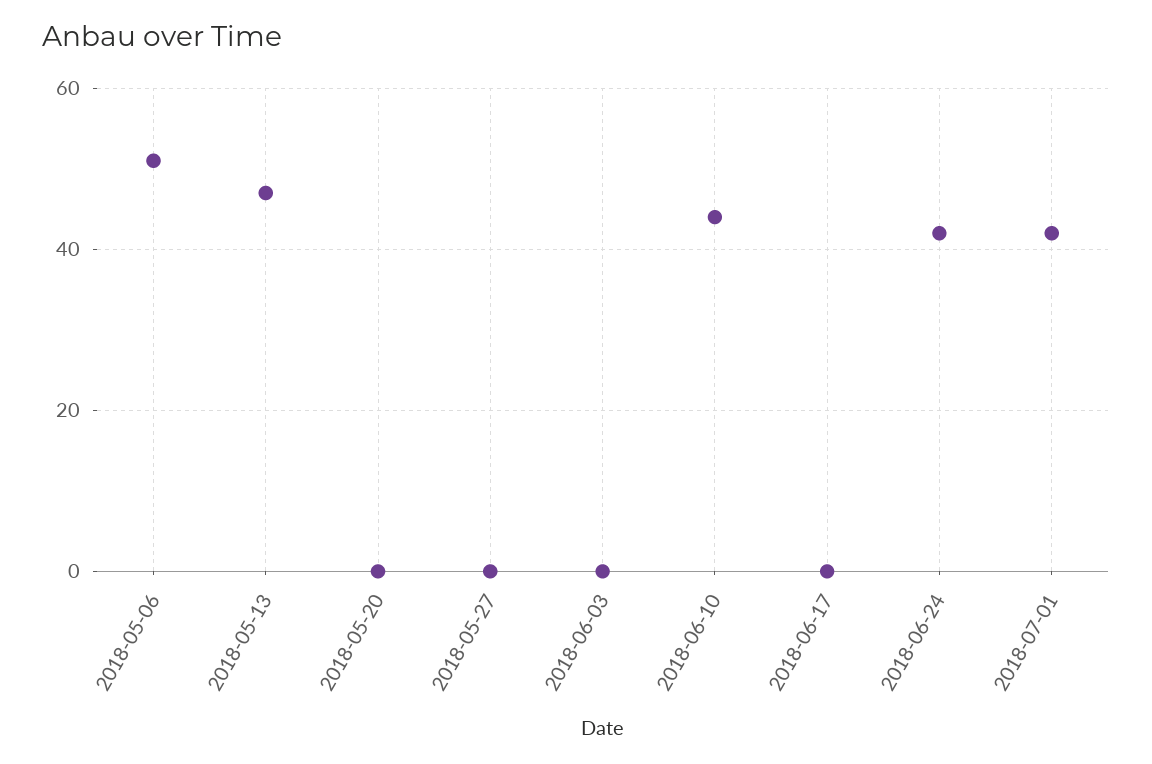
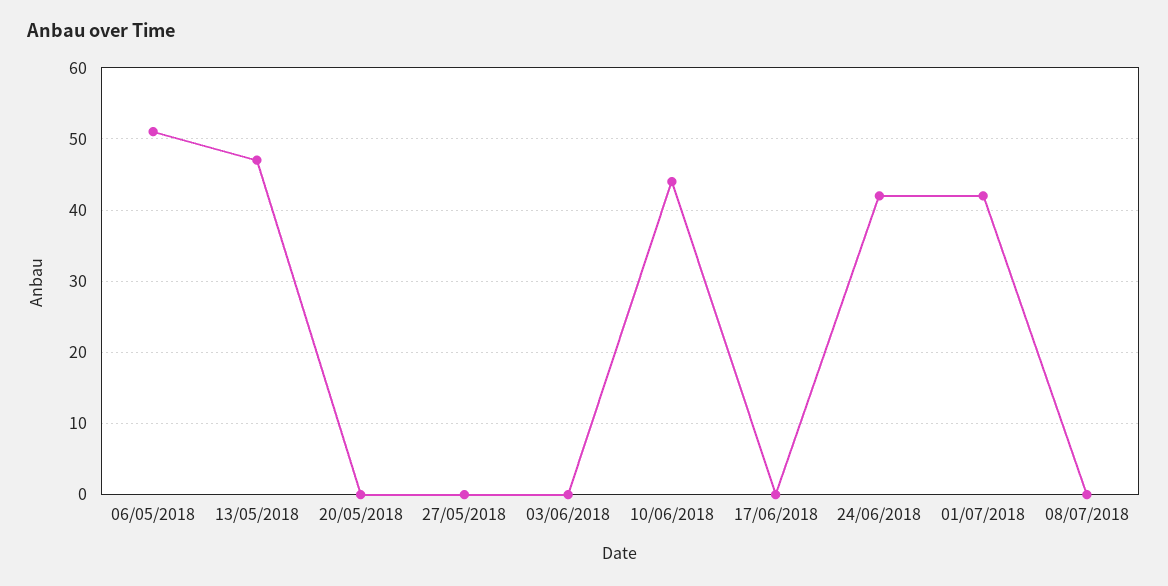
08/07/2018: none -> 0

